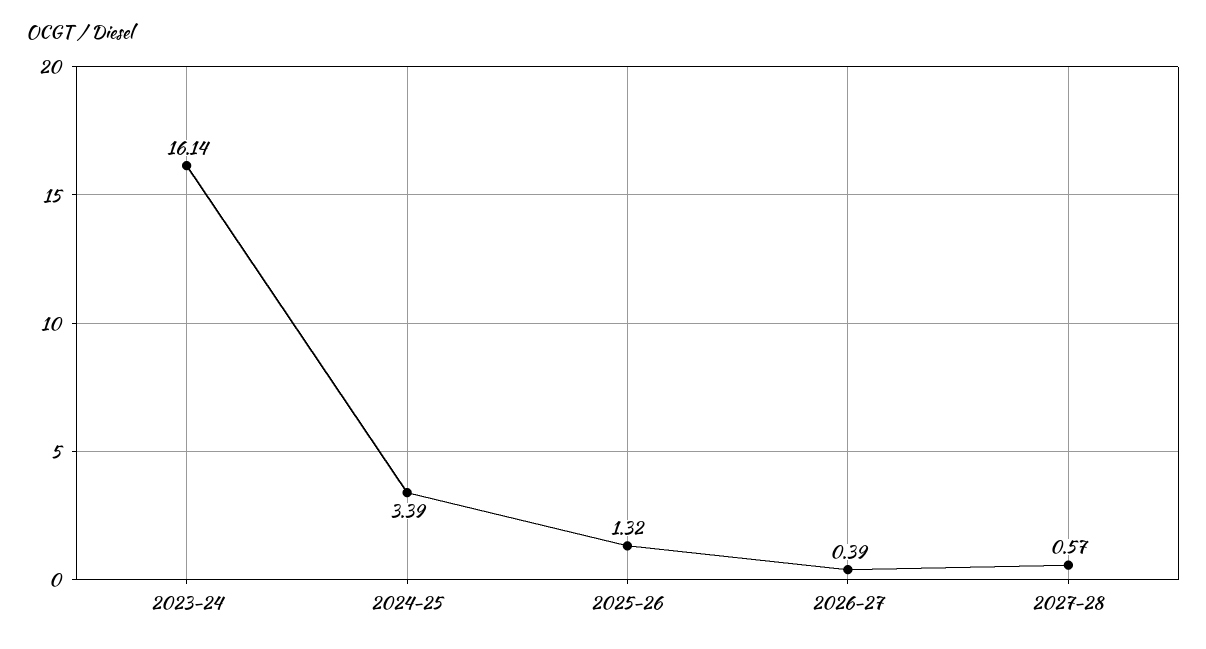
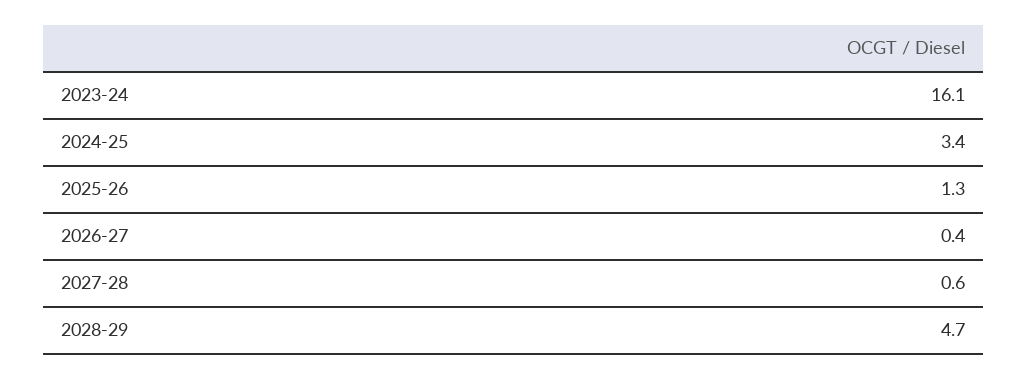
2028-29: none -> 4.7

